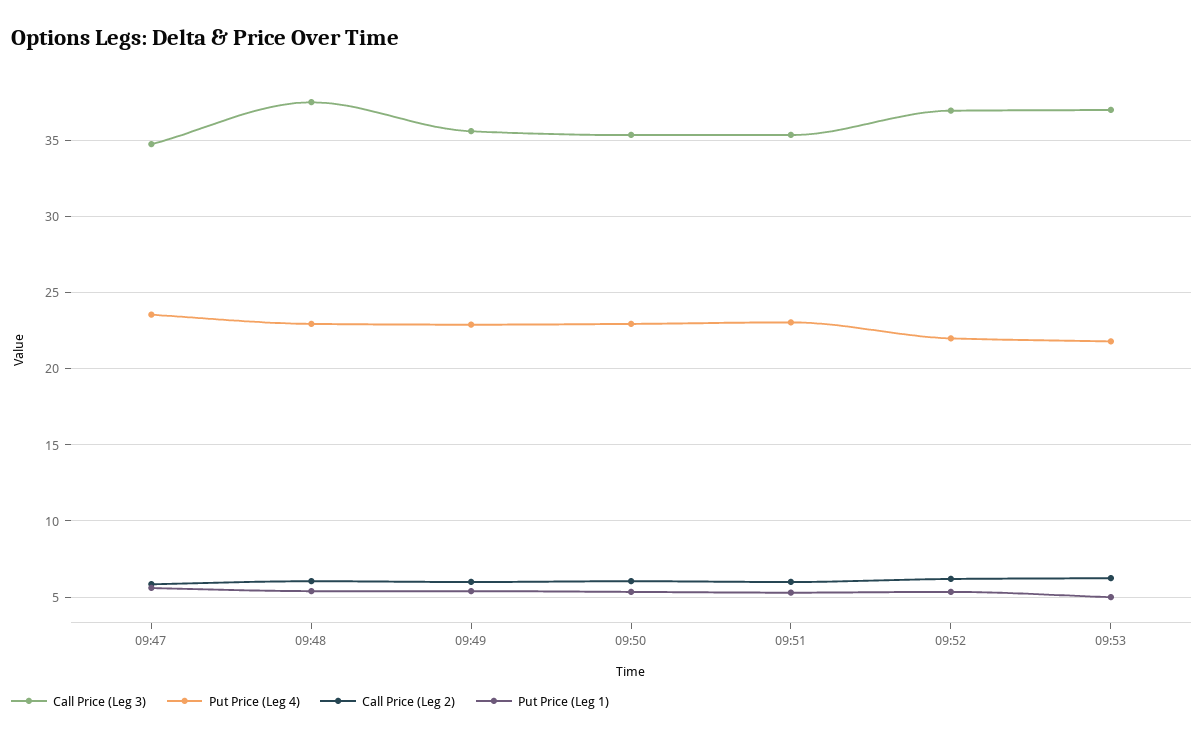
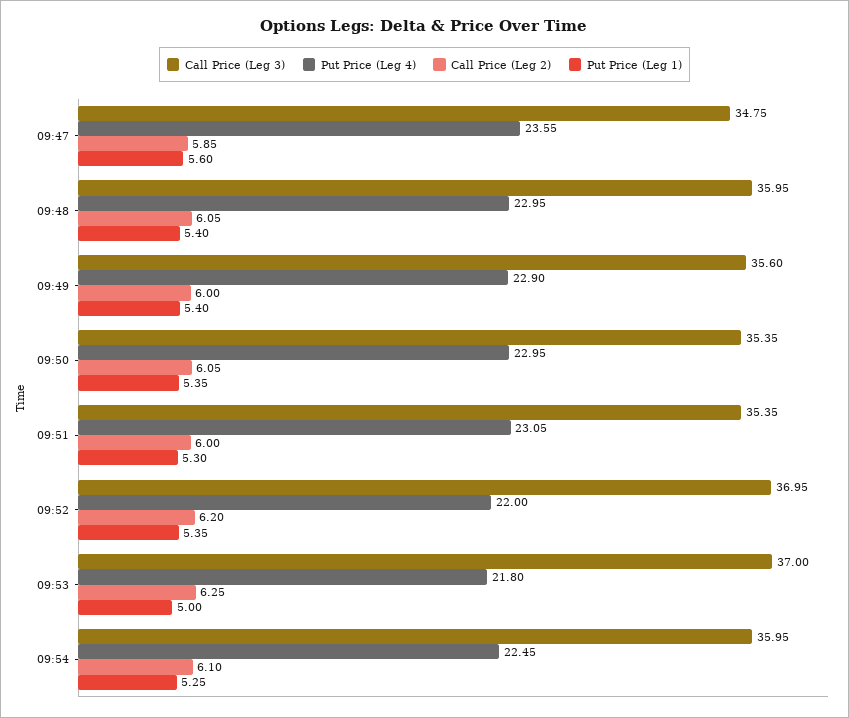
Call Price (Leg 3), 09:48: 37.5 -> 35.95
Call Price (Leg 3), 09:54: none -> 35.95
Put Price (Leg 4), 09:54: none -> 22.45
Call Price (Leg 2), 09:54: none -> 6.1
Put Price (Leg 1), 09:54: none -> 5.25

